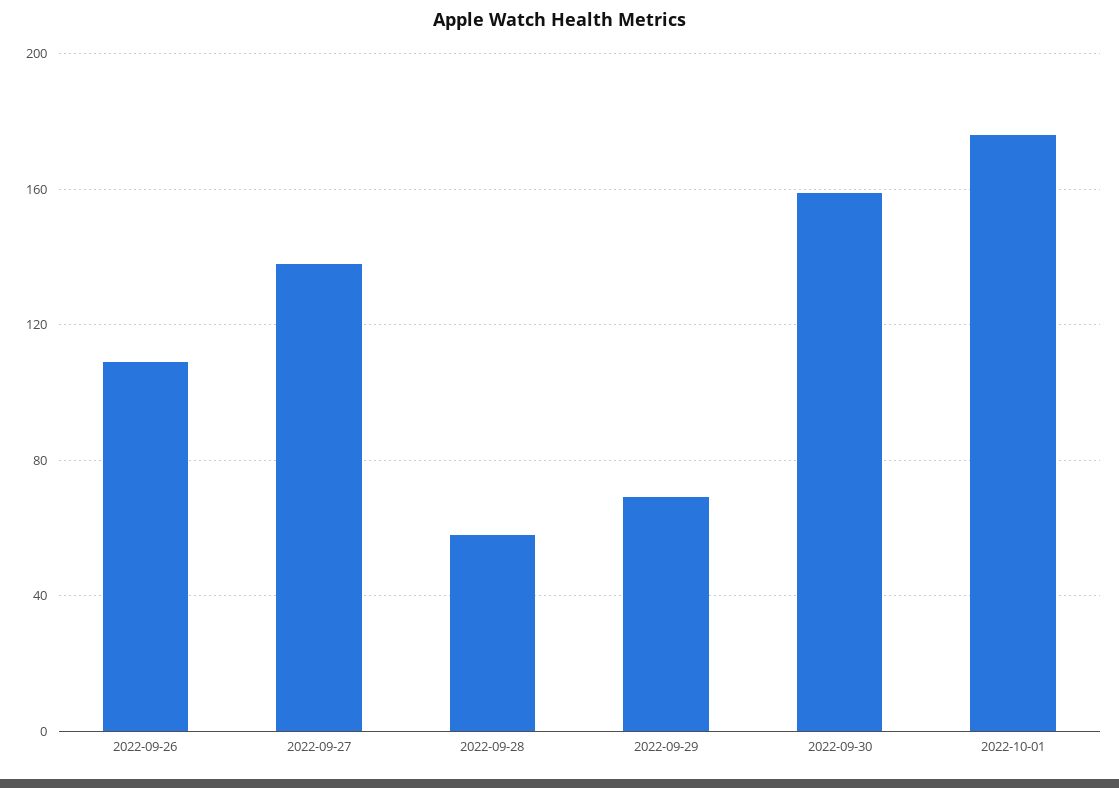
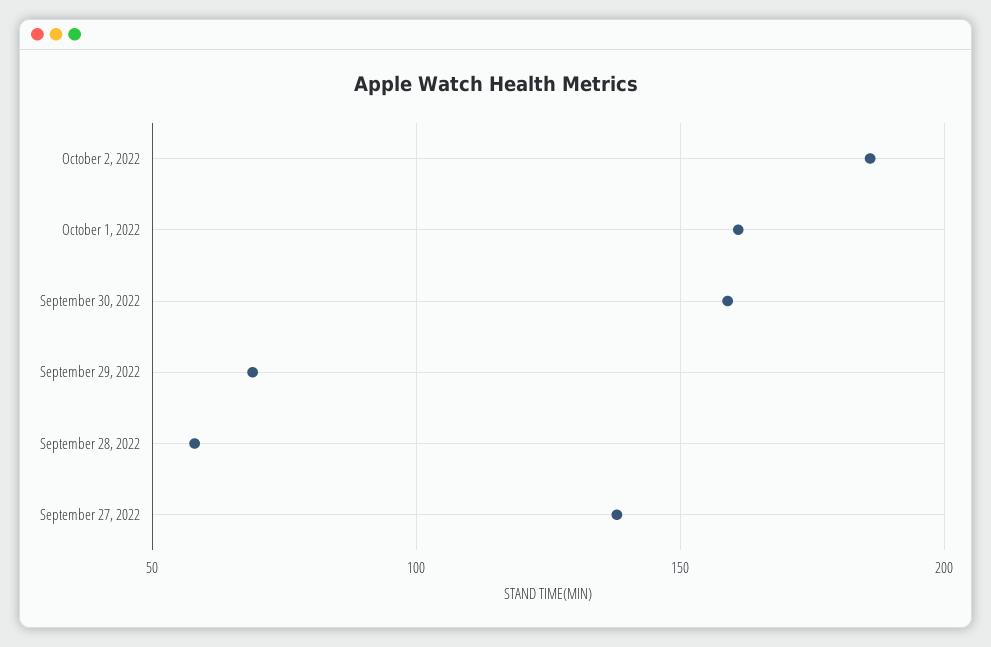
2022-09-26: 110 -> none
2022-10-01: 175 -> 160
October 2, 2022: none -> 185

